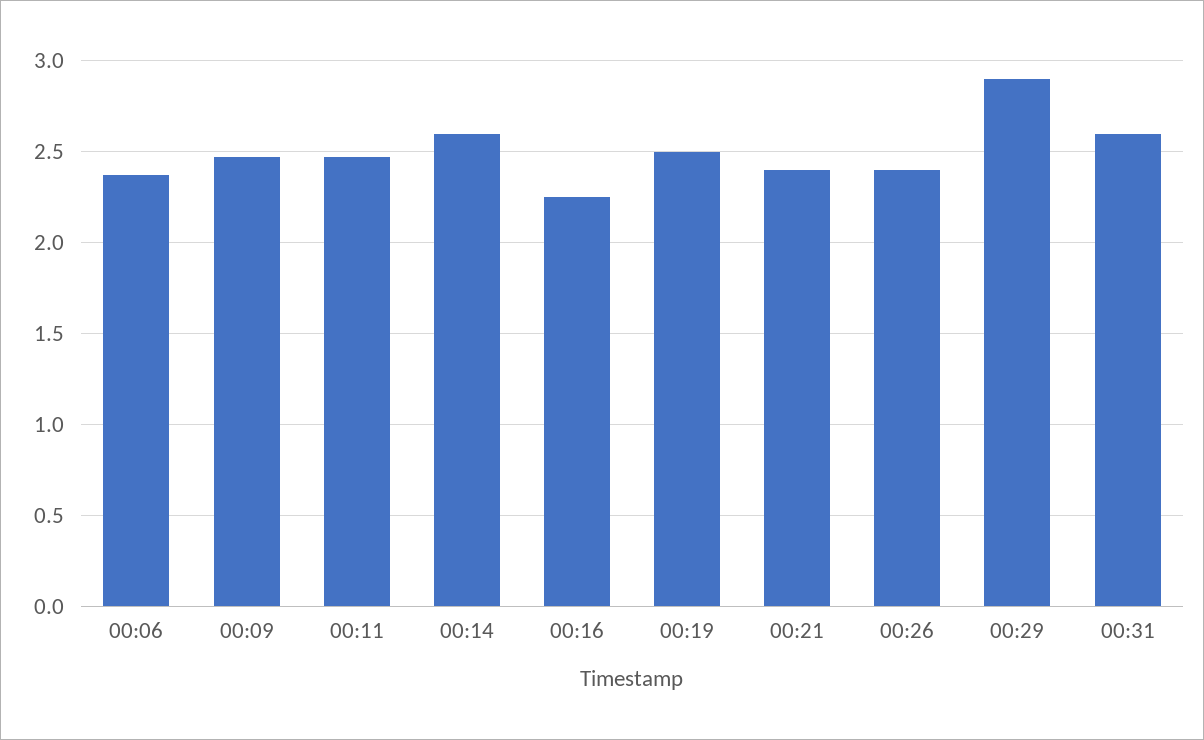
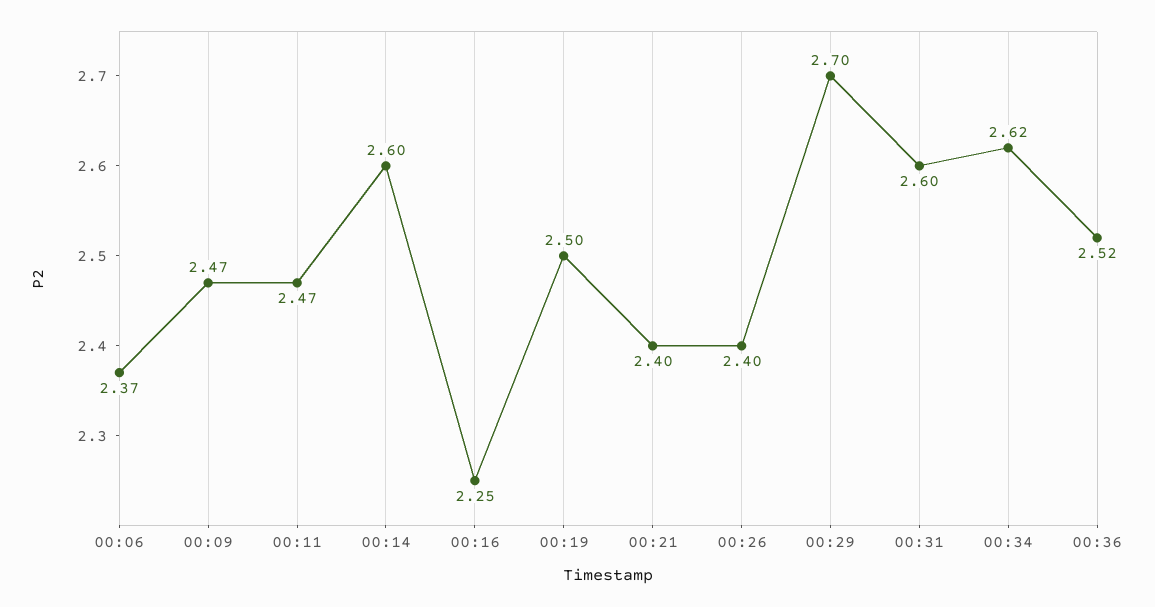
00:29: 2.9 -> 2.7
00:34: none -> 2.62
00:36: none -> 2.52

